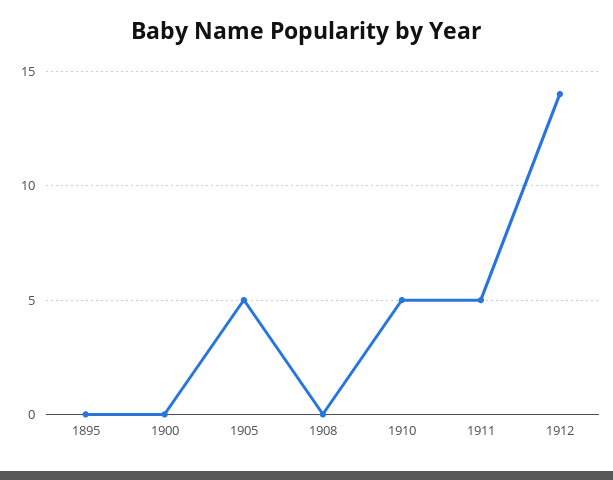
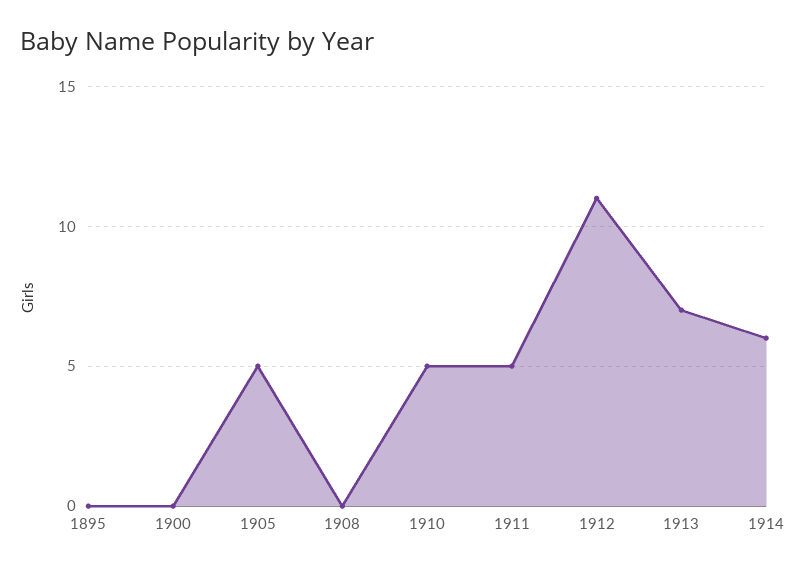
1912: 14 -> 11
1913: none -> 7
1914: none -> 6

